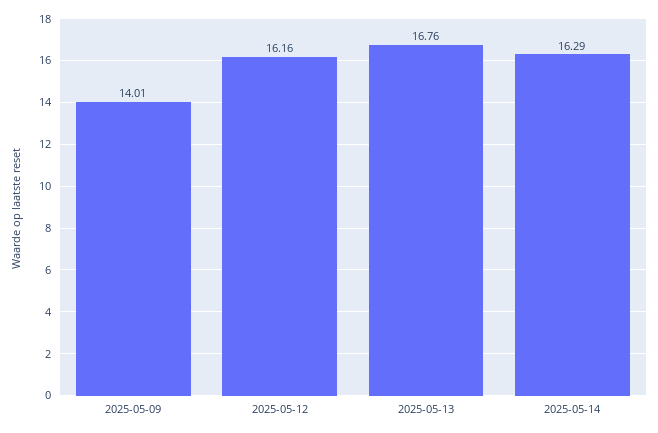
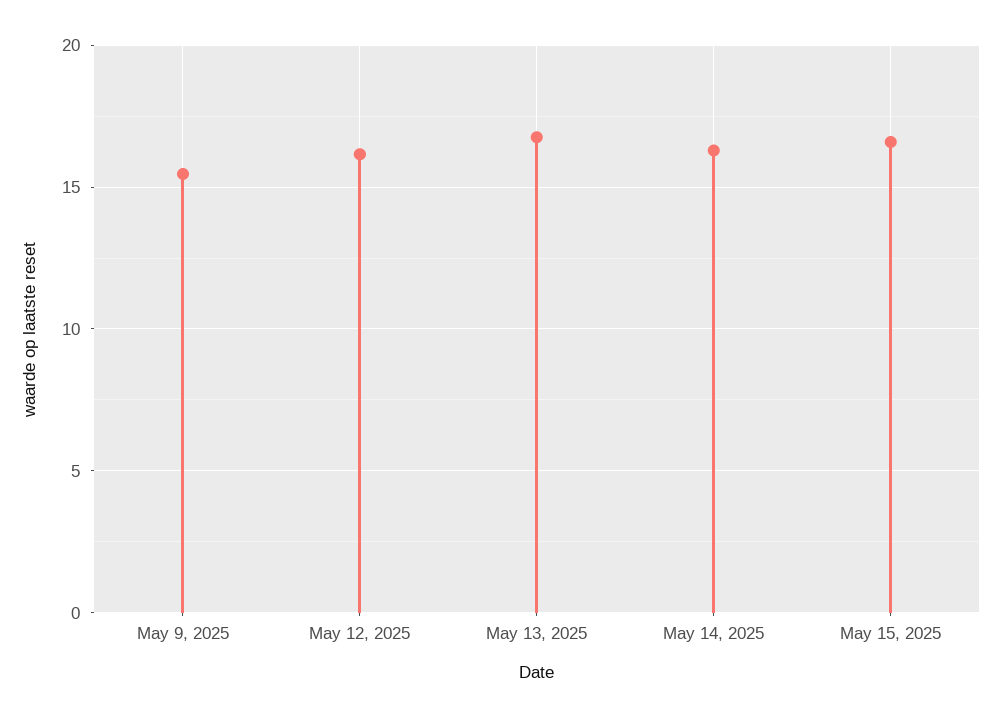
2025-05-09: 14.01 -> 15.5
May 15, 2025: none -> 16.5

